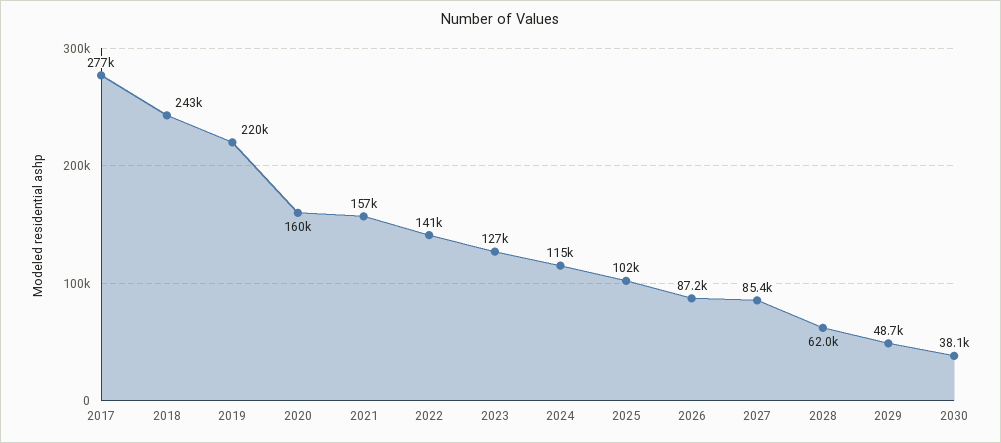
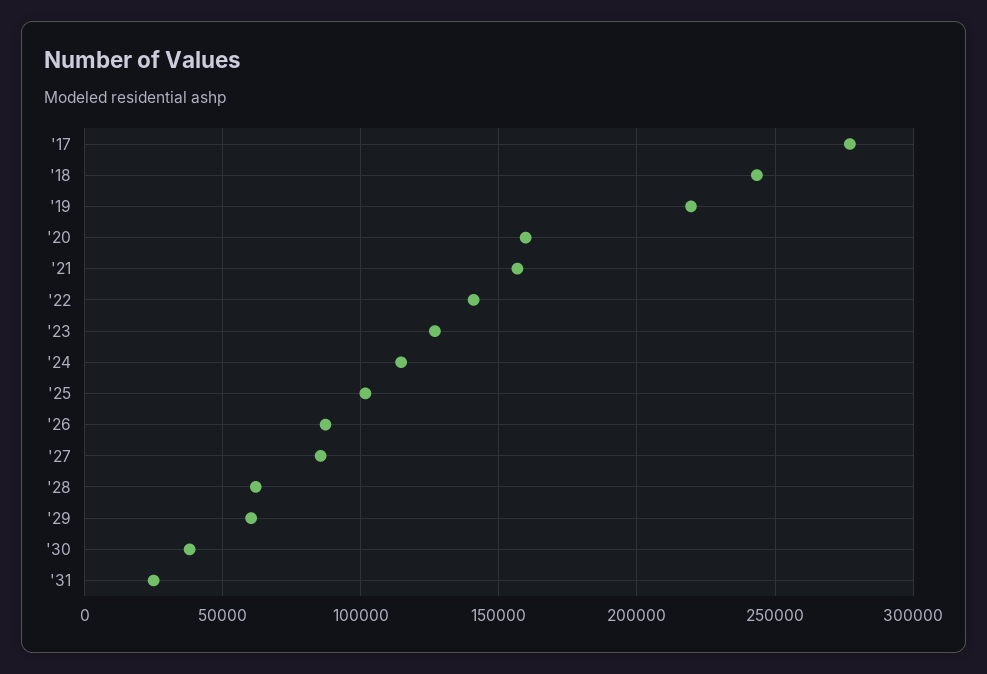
2029: 48700 -> 60000
'31: none -> 25000

